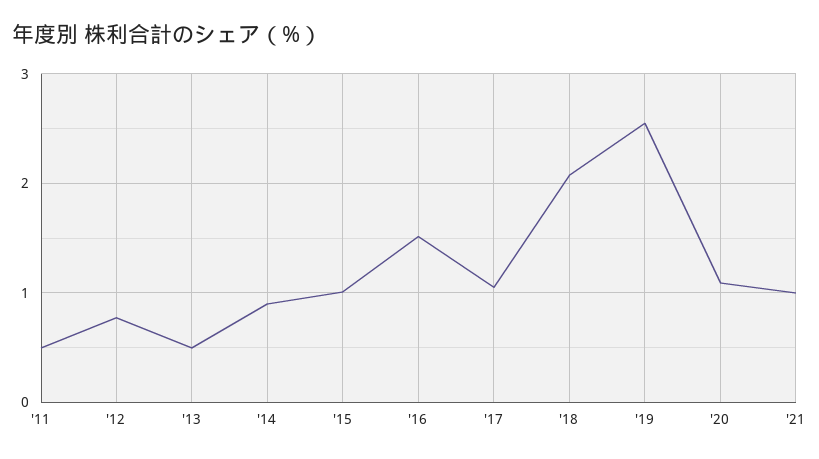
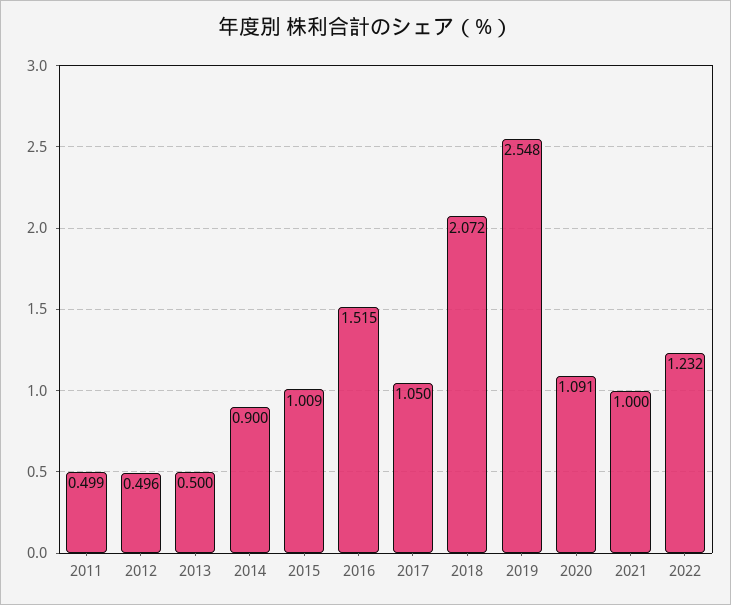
'12: 0.8 -> 0.496
2022: none -> 1.232

